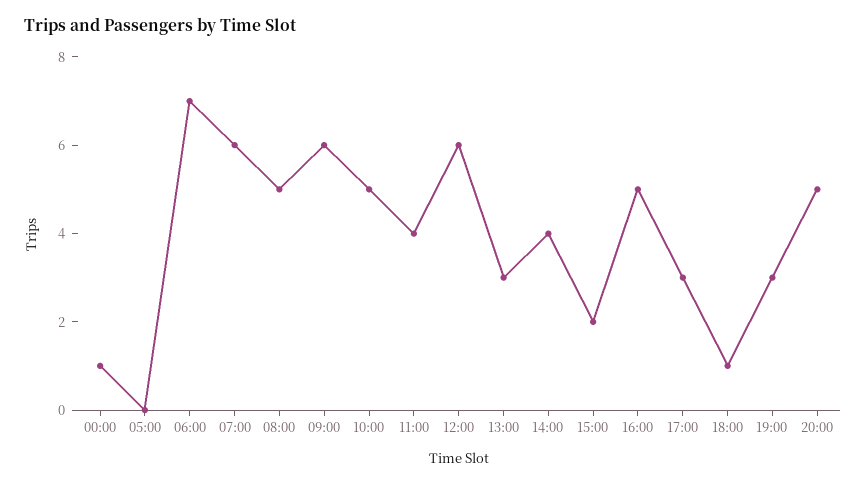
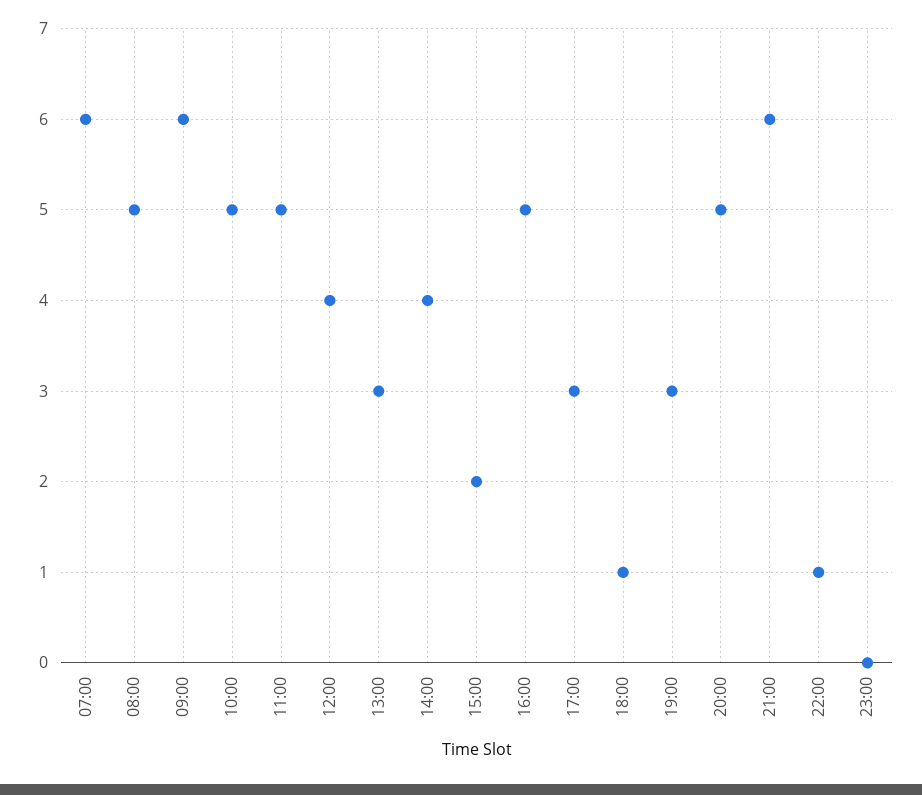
00:00: 1 -> none
05:00: 0 -> none
06:00: 7 -> none
11:00: 4 -> 5
12:00: 6 -> 4
21:00: none -> 6
22:00: none -> 1
23:00: none -> 0

